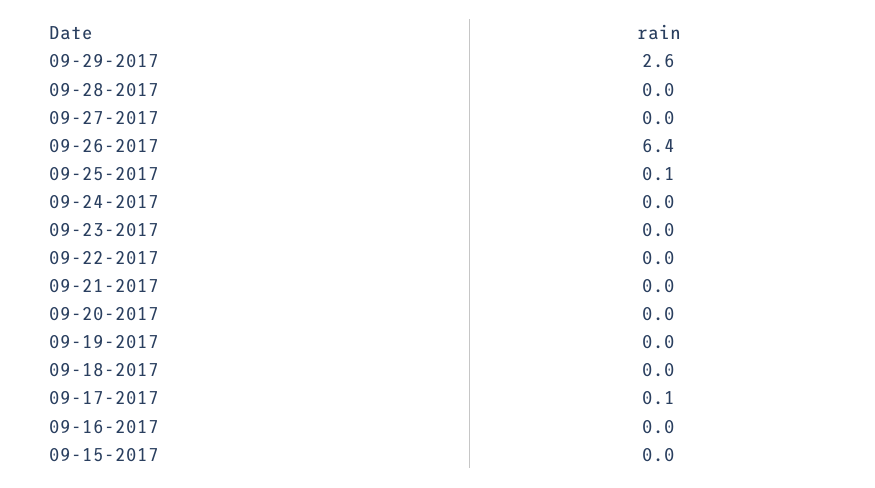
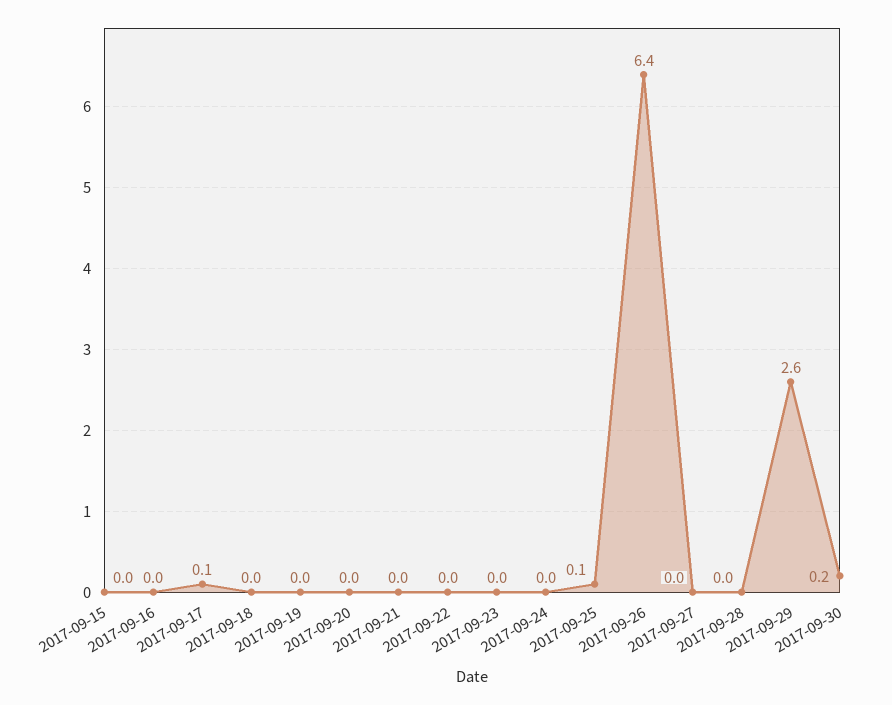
2017-09-30: none -> 0.2

